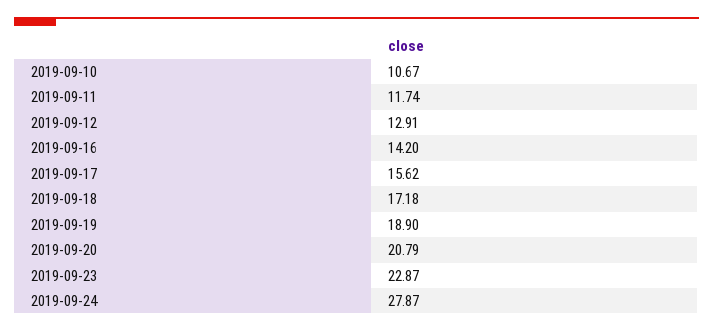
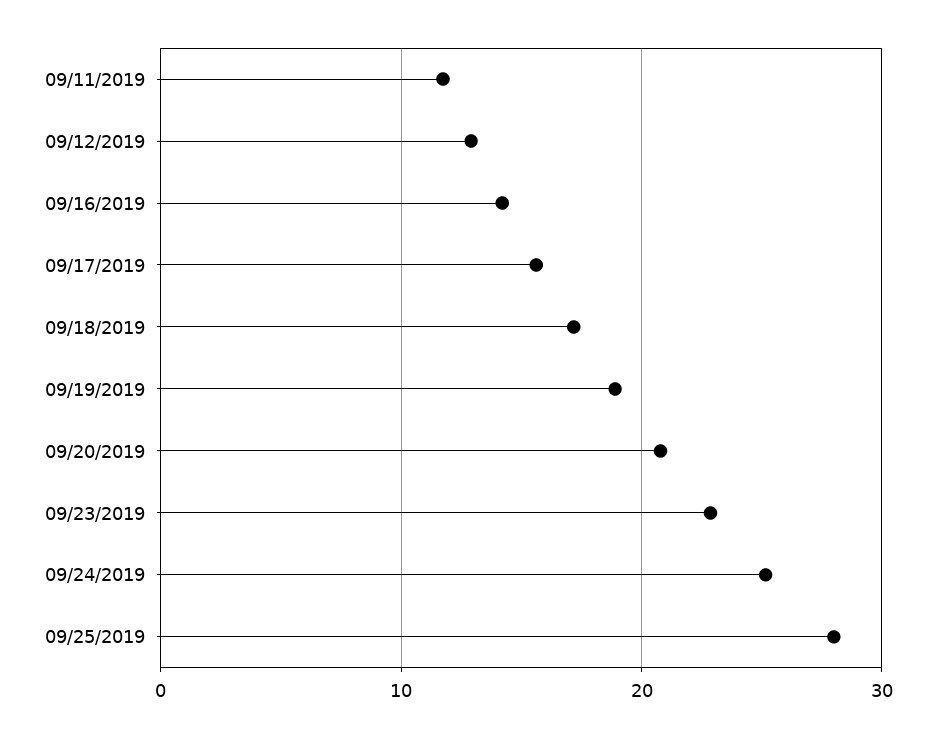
2019-09-10: 10.67 -> none
2019-09-24: 27.87 -> 25
09/25/2019: none -> 28

